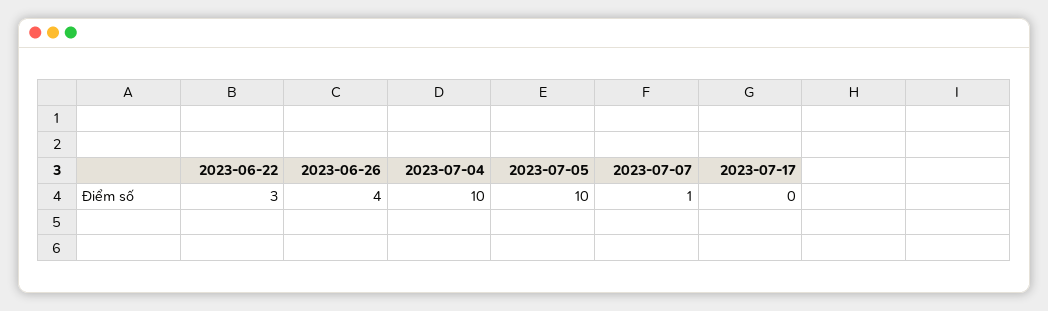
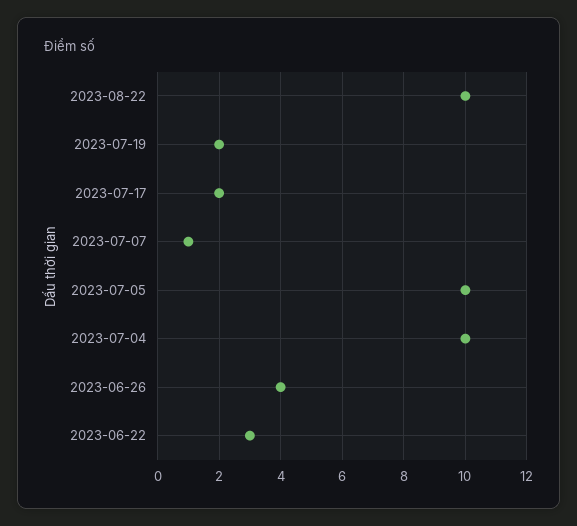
2023-07-17: 0 -> 2
2023-08-22: none -> 10
2023-07-19: none -> 2

